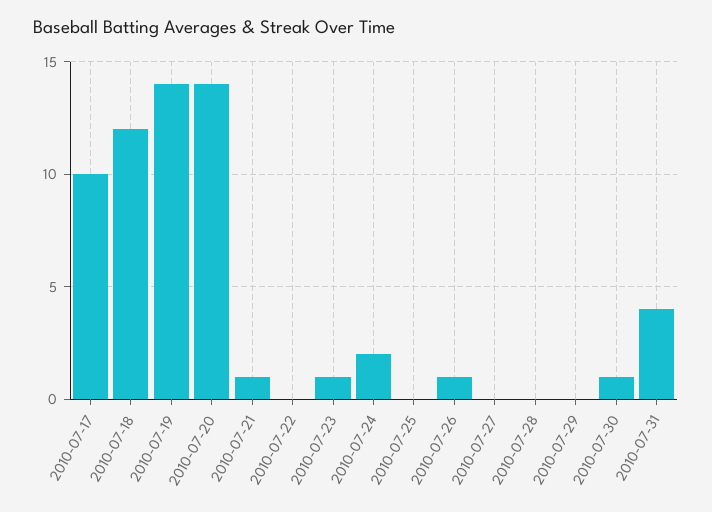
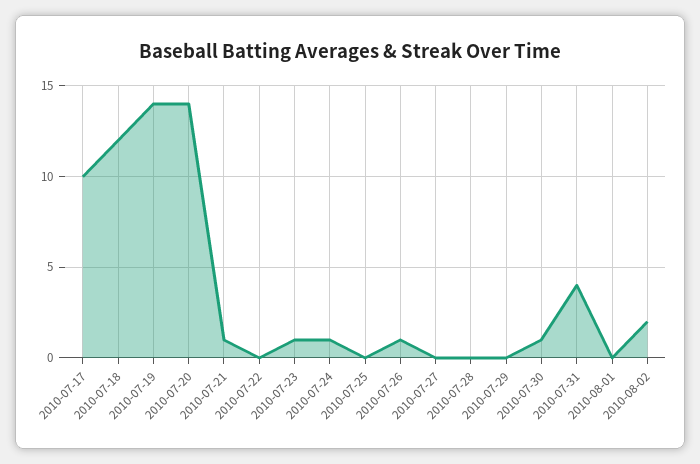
2010-07-24: 2 -> 1
2010-08-01: none -> 0
2010-08-02: none -> 2

